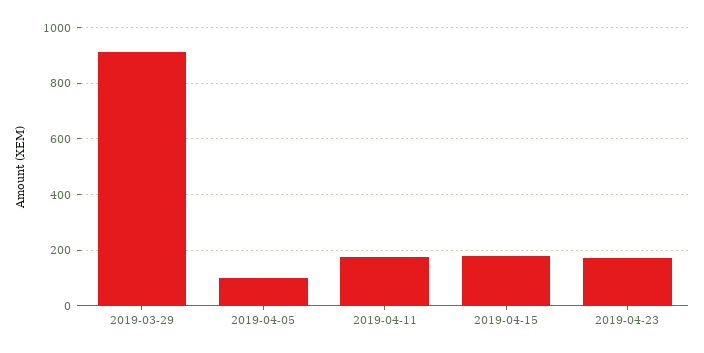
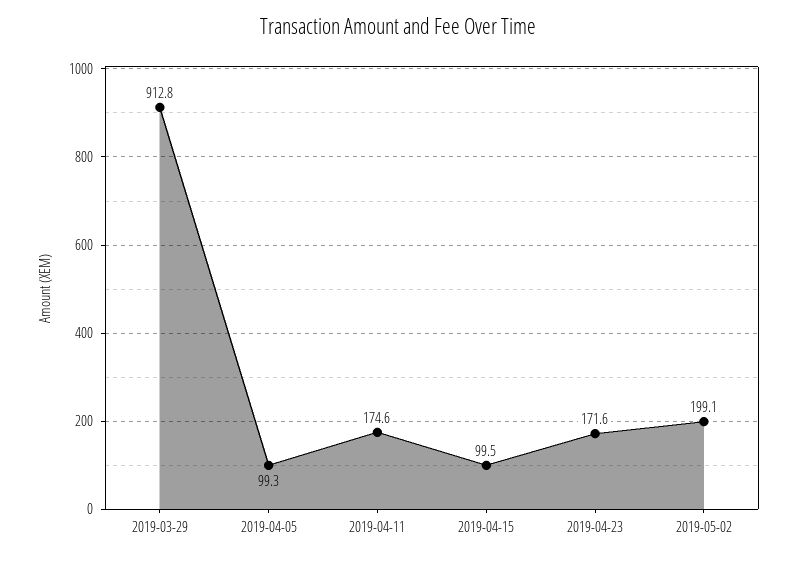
2019-04-15: 175 -> 99.5
2019-05-02: none -> 199.1

